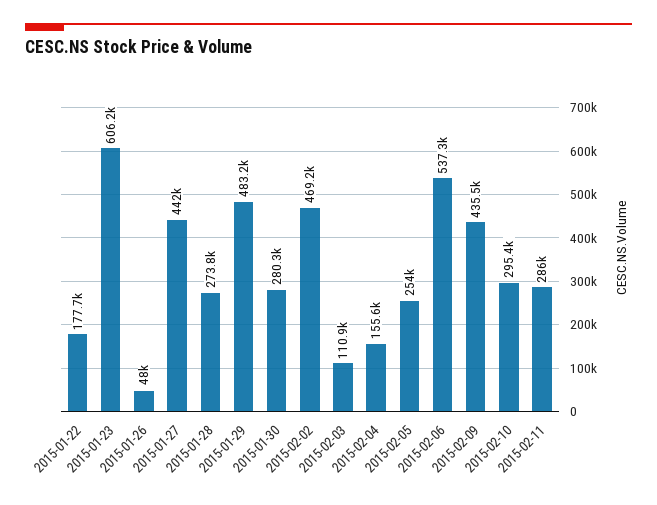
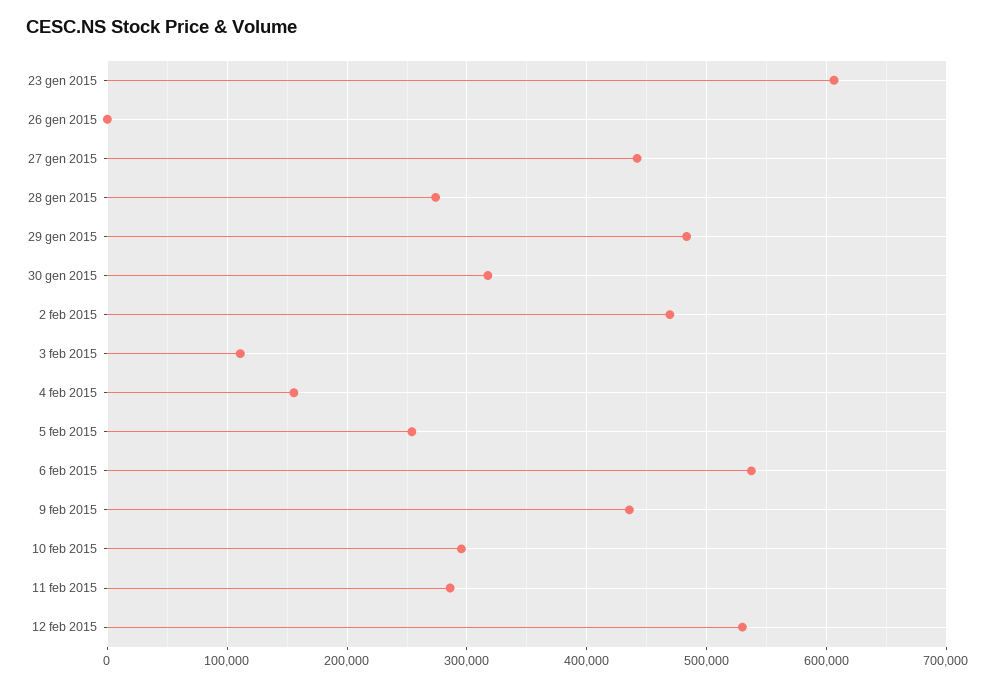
2015-01-22: 177700 -> none
2015-01-26: 48000 -> 0
2015-01-30: 280300 -> 320000
12 feb 2015: none -> 530000

